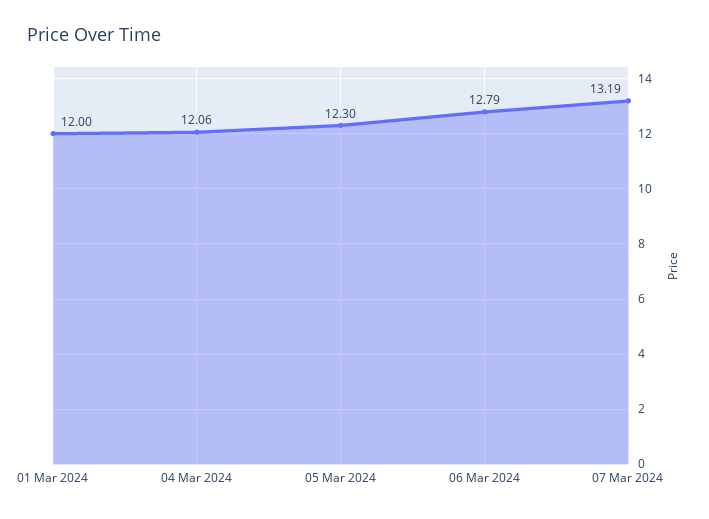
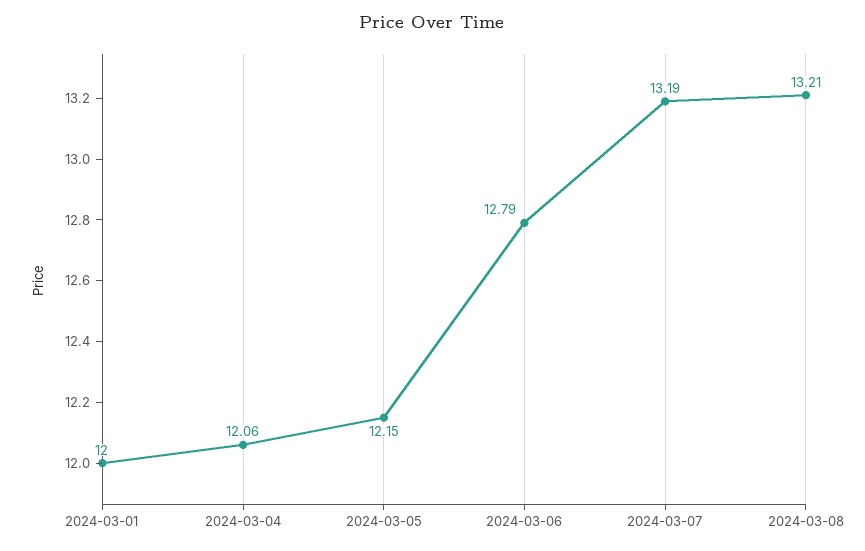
05 Mar 2024: 12.3 -> 12.15
2024-03-08: none -> 13.21

